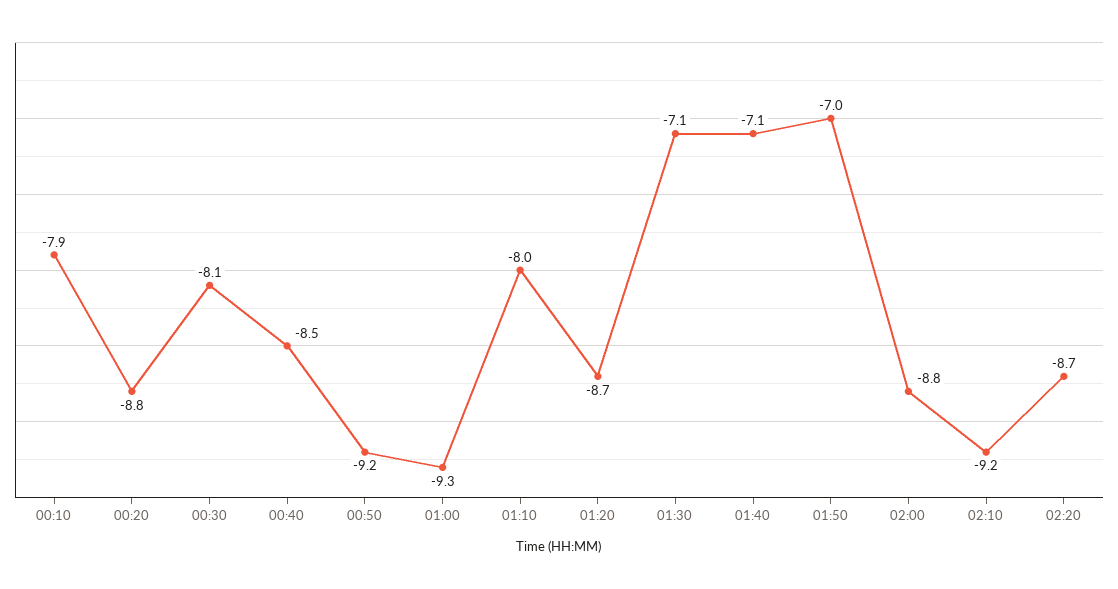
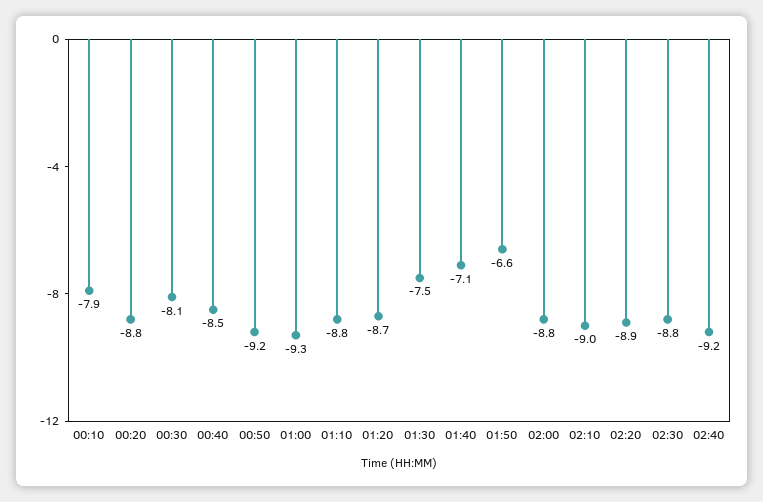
01:10: -8 -> -8.8
01:30: -7.1 -> -7.5
01:50: -7 -> -6.6
02:10: -9.2 -> -9
02:20: -8.7 -> -8.9
02:30: none -> -8.8
02:40: none -> -9.2

